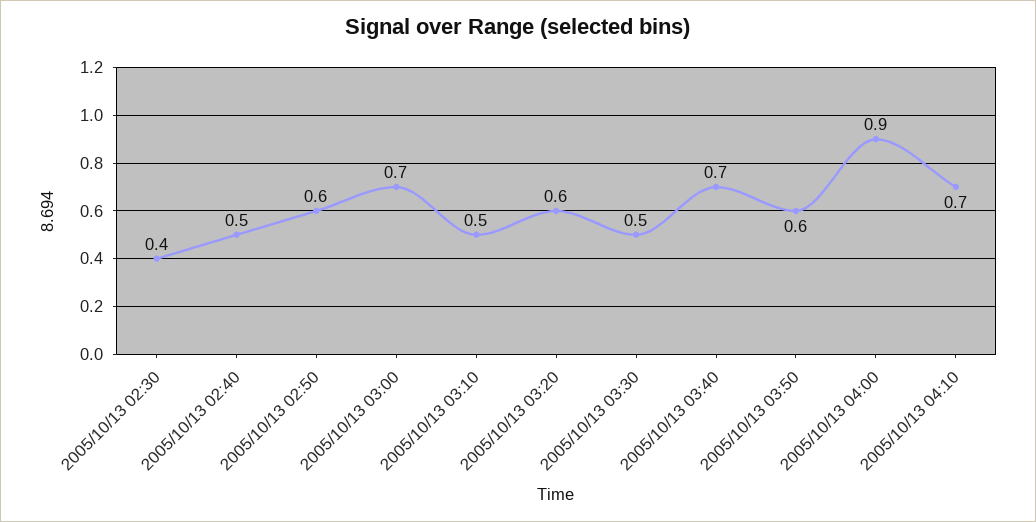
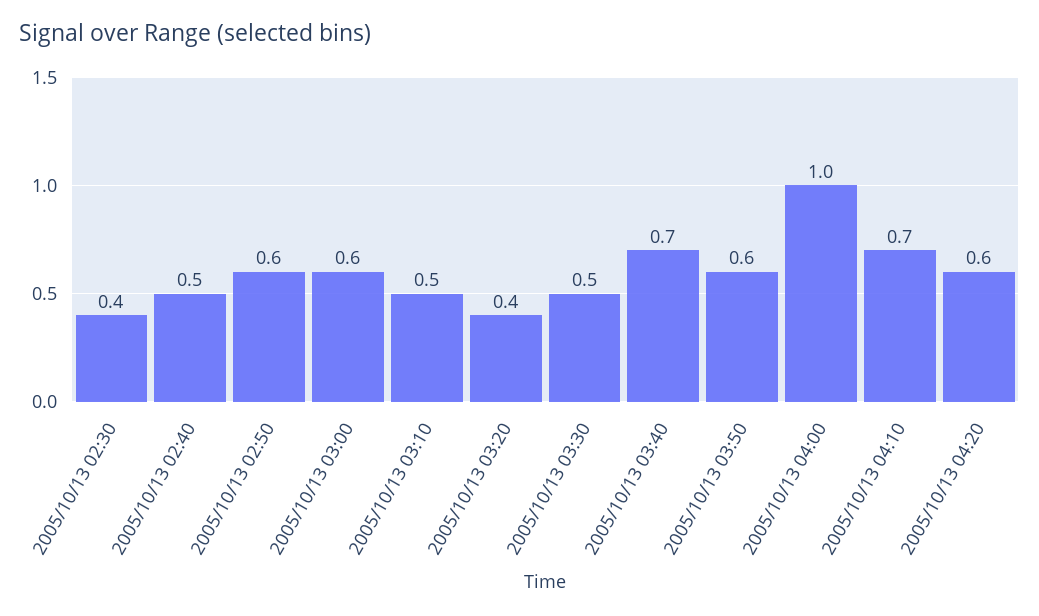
2005/10/13 03:00: 0.7 -> 0.6
2005/10/13 03:20: 0.6 -> 0.4
2005/10/13 04:00: 0.9 -> 1
2005/10/13 04:20: none -> 0.6

